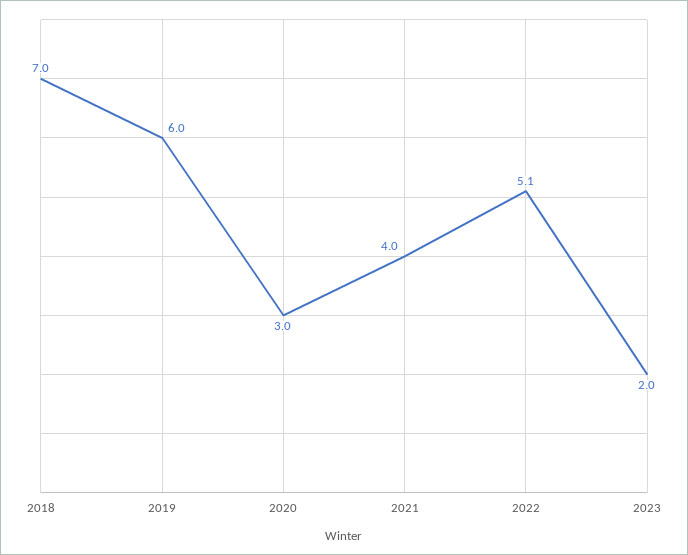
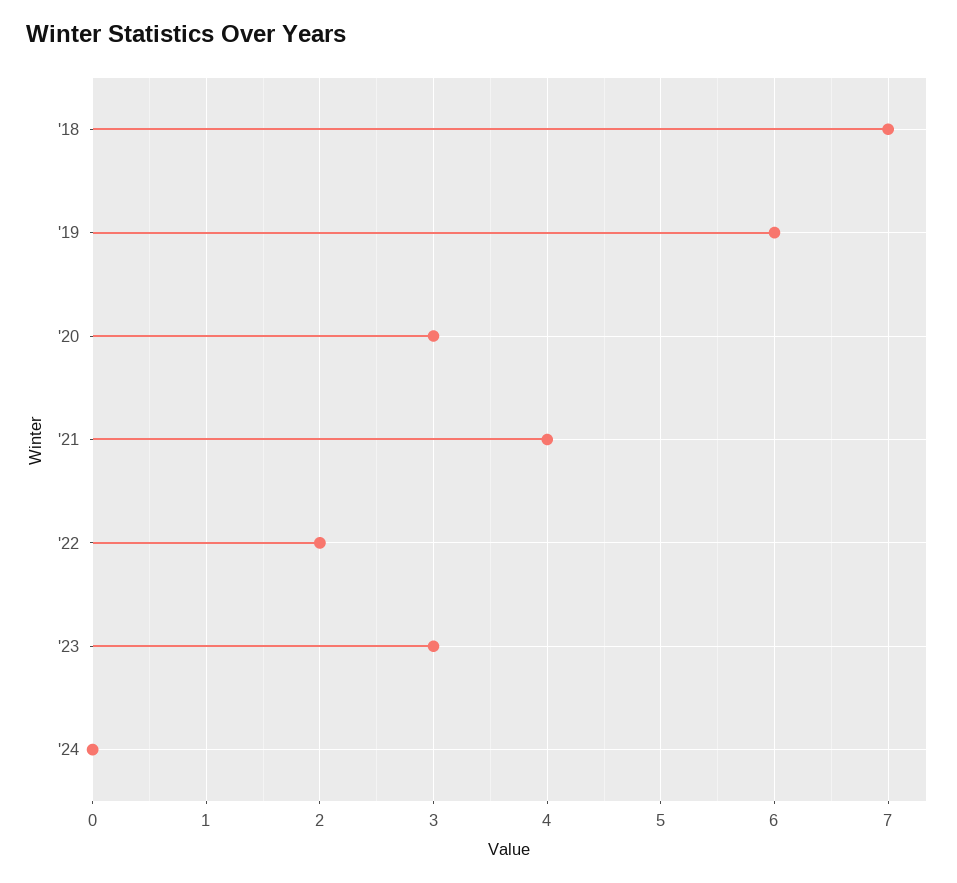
2022: 5.1 -> 2
2023: 2 -> 3
'24: none -> 0

